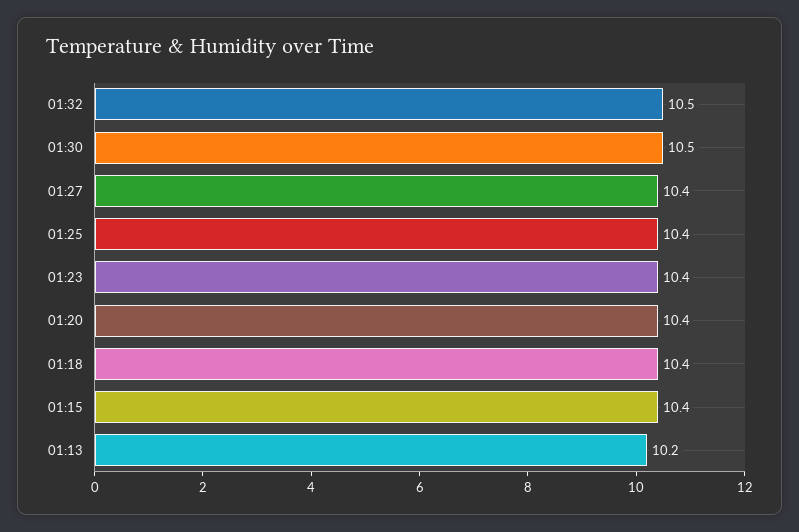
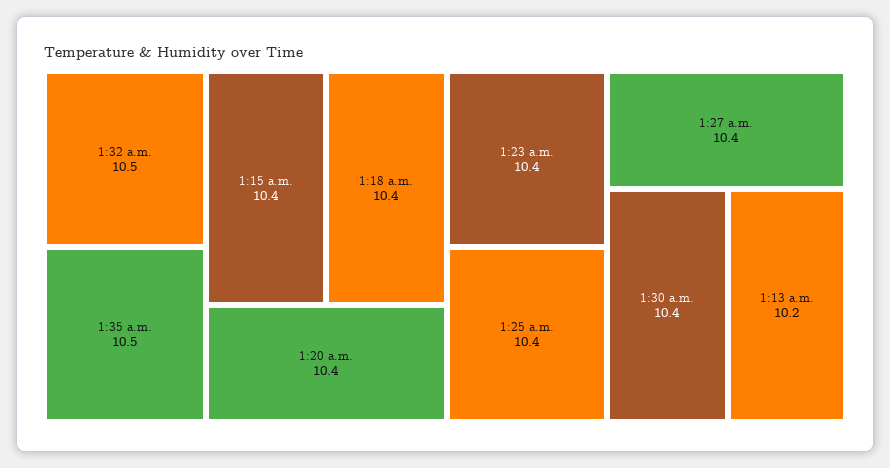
01:30: 10.5 -> 10.4
1:35 a.m.: none -> 10.5

